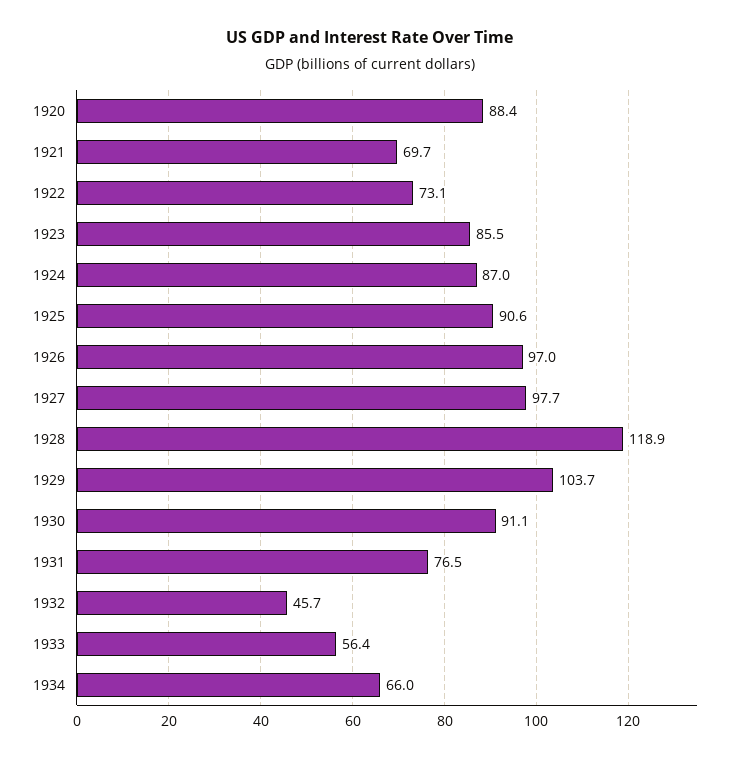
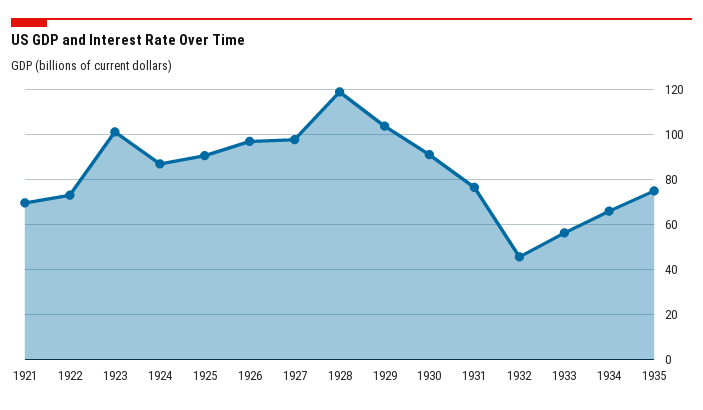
1920: 88.4 -> none
1923: 85.5 -> 100
1935: none -> 75

